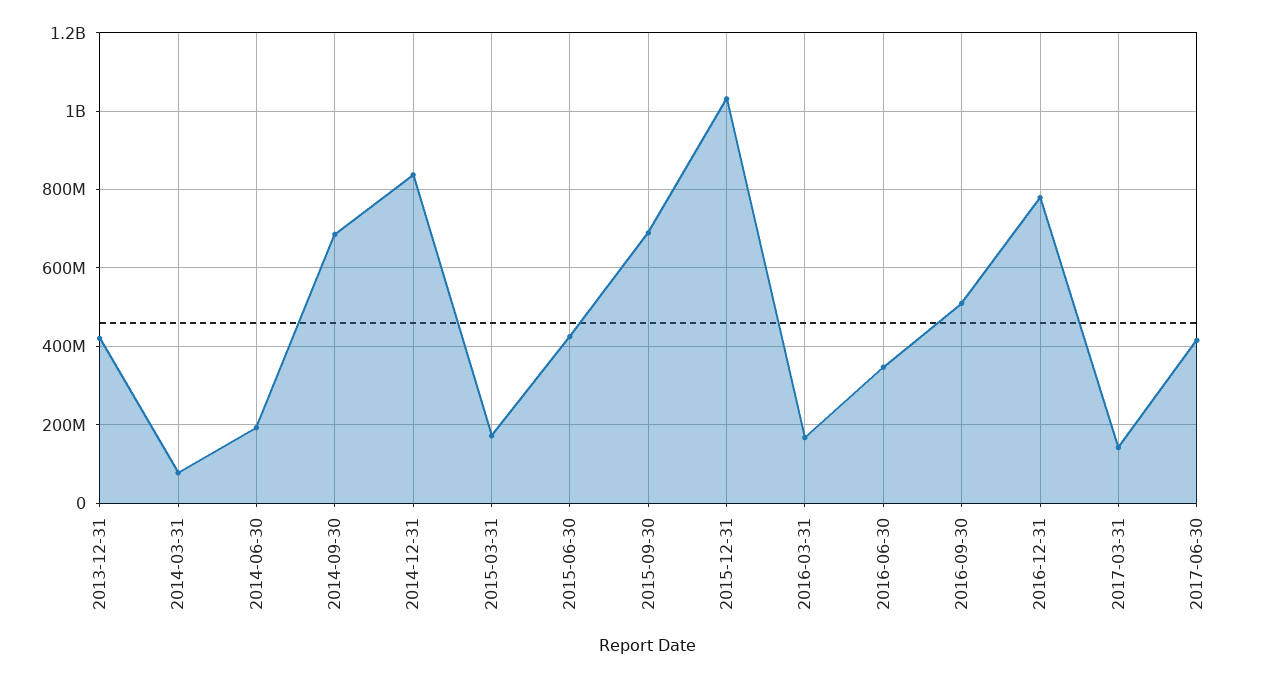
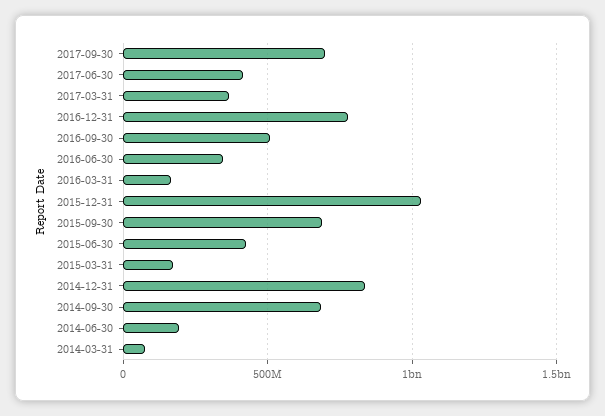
2013-12-31: 420000000 -> none
2017-03-31: 140000000 -> 350000000
2017-09-30: none -> 700000000

